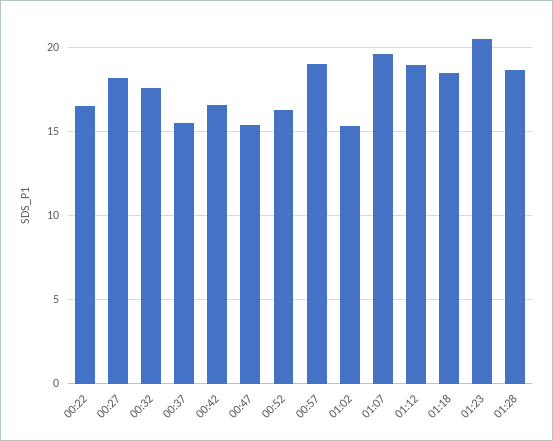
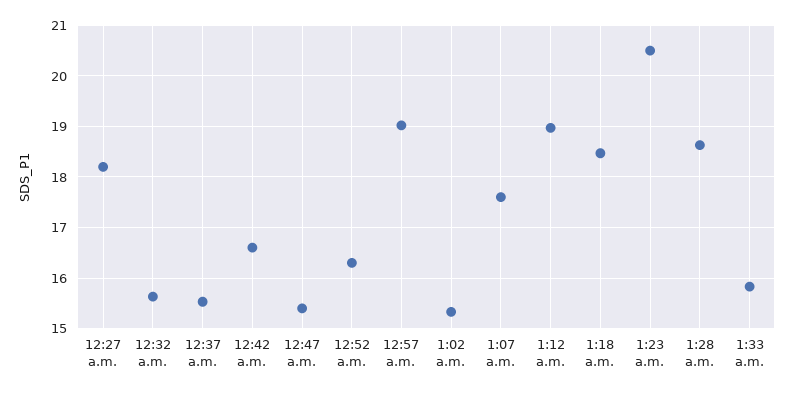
00:22: 16.5 -> none
00:32: 17.5 -> 15.6
01:07: 19.5 -> 17.6
1:33 a.m.: none -> 15.8

